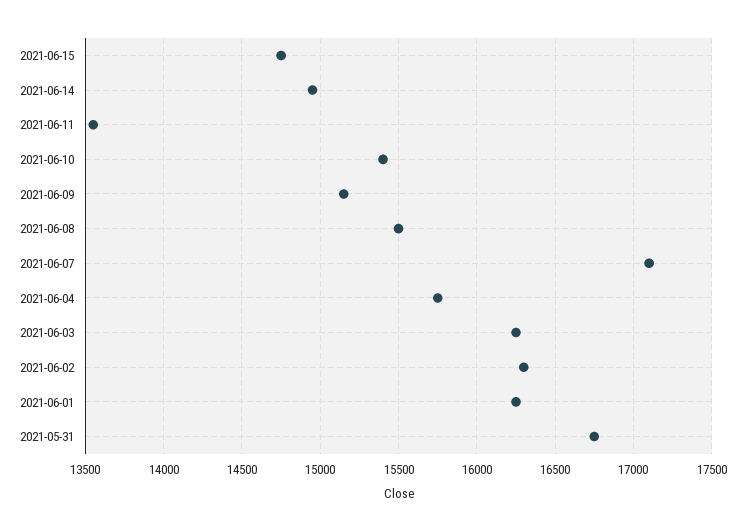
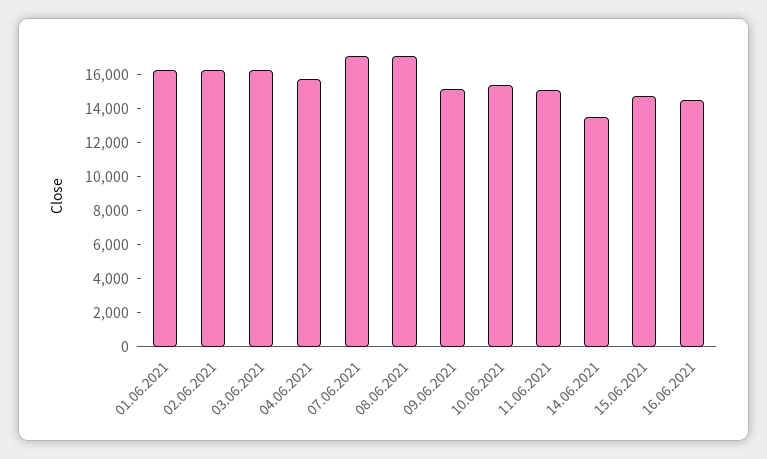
2021-06-14: 14950 -> 13500
2021-06-11: 13550 -> 15000
2021-06-08: 15500 -> 17000
2021-05-31: 16750 -> none
16.06.2021: none -> 14500

